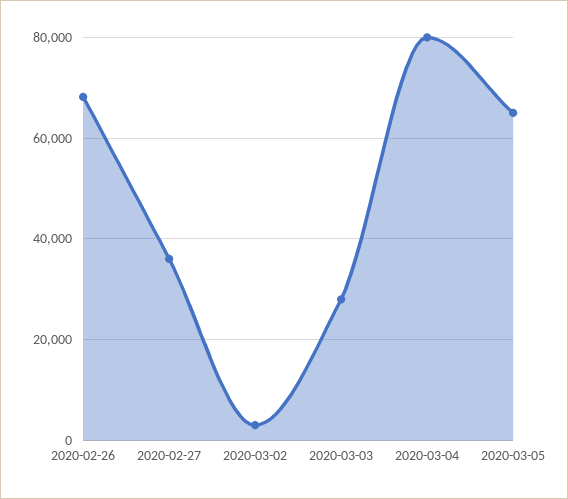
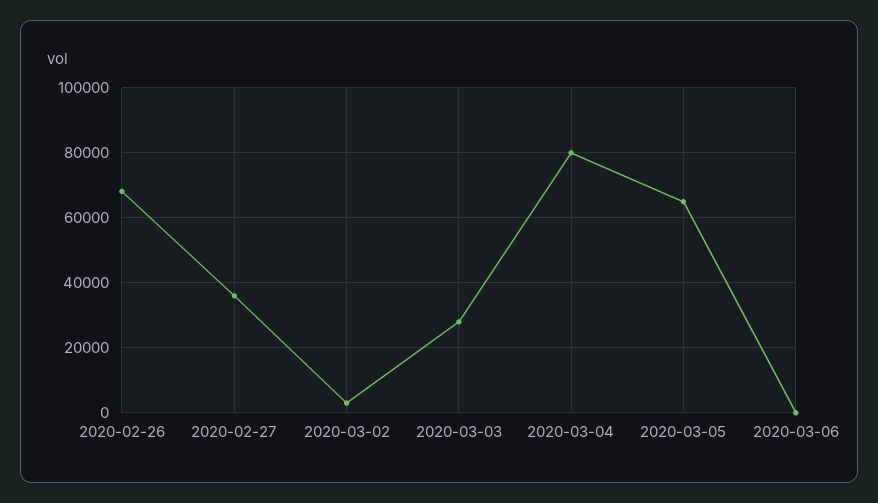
2020-03-06: none -> 0

